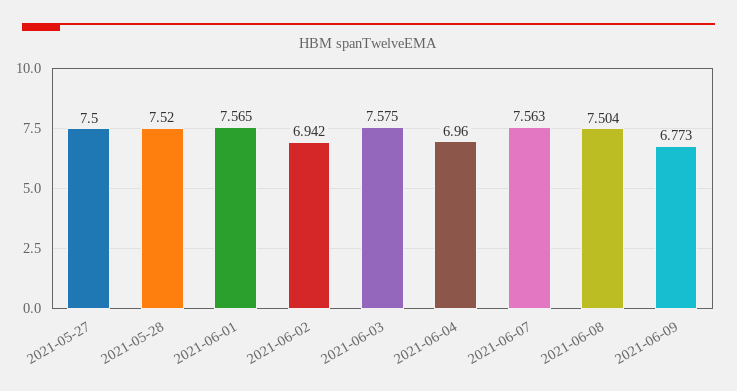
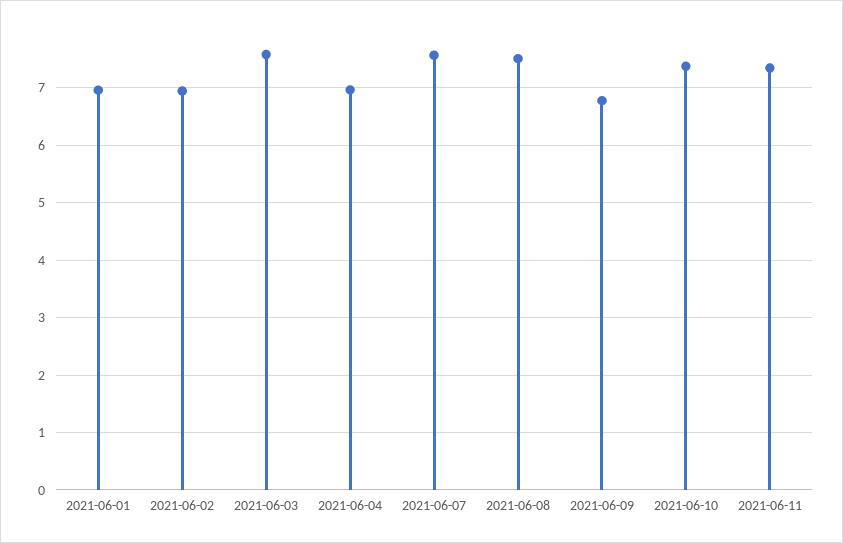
2021-05-27: 7.5 -> none
2021-05-28: 7.52 -> none
2021-06-01: 7.565 -> 7
2021-06-10: none -> 7.4
2021-06-11: none -> 7.4

